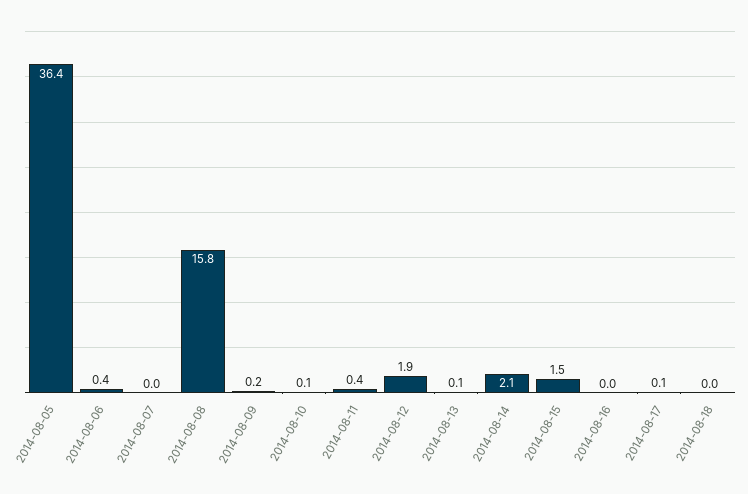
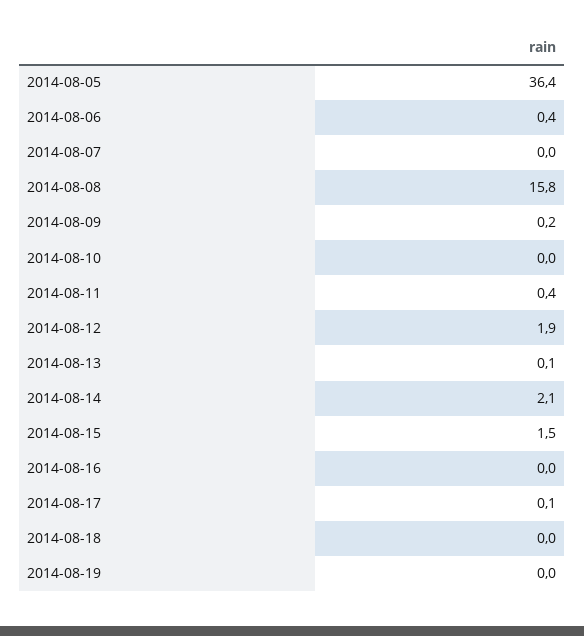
2014-08-10: 0.1 -> 0
2014-08-19: none -> 0

